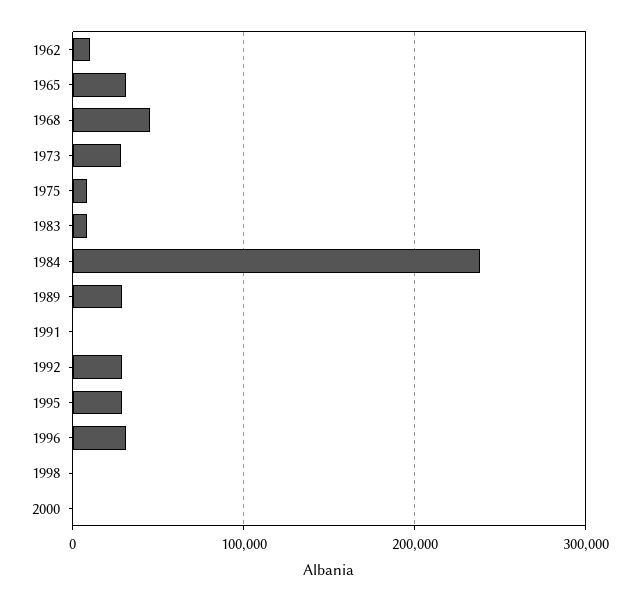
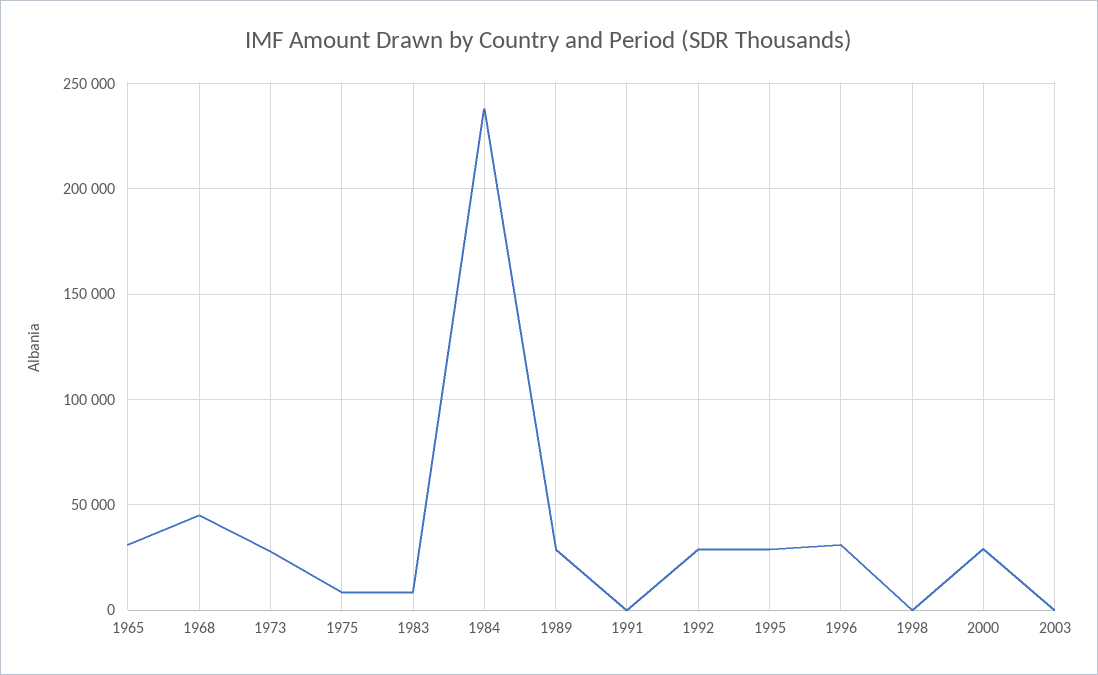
1962: 10000 -> none
2000: 0 -> 30000
2003: none -> 0

